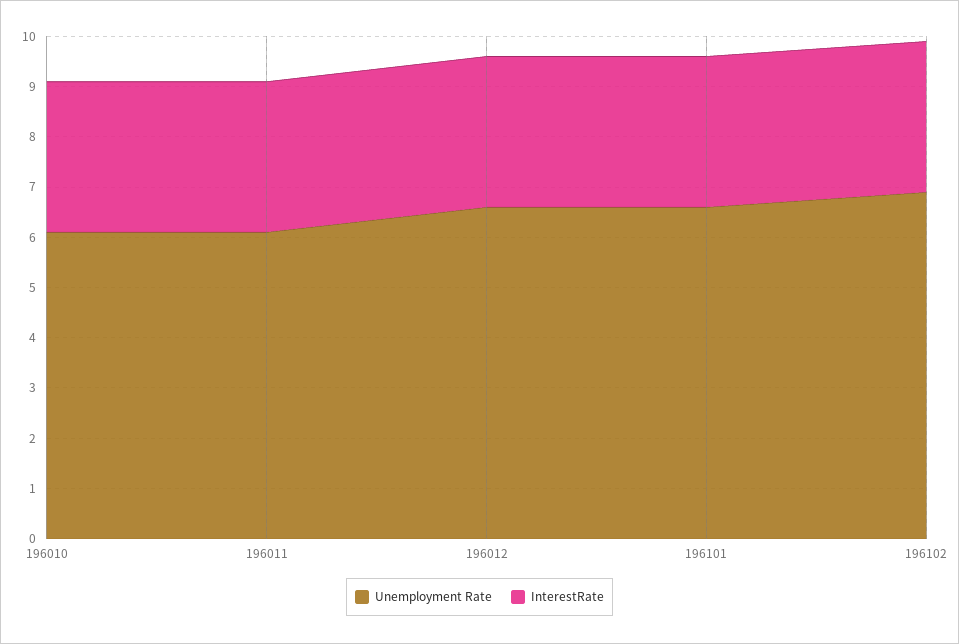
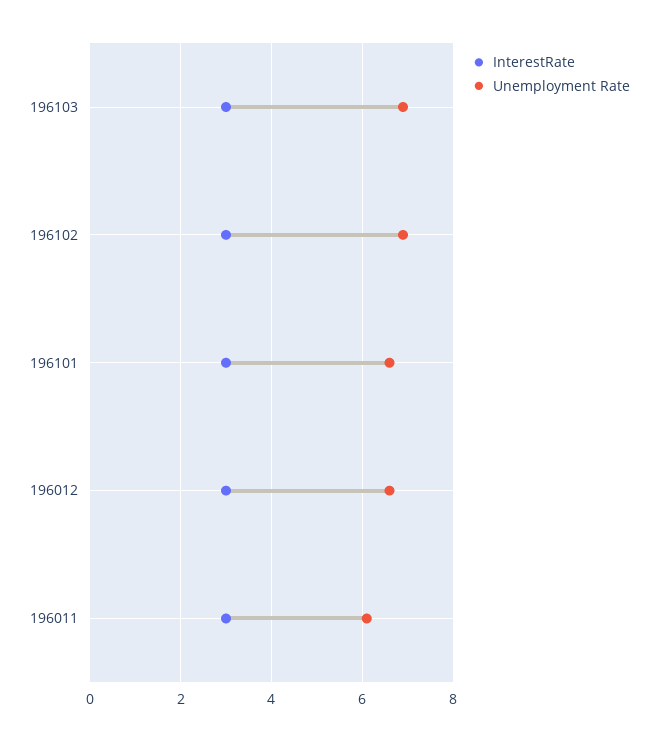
Unemployment Rate, 196010: 6 -> none
InterestRate, 196010: 3 -> none
InterestRate, 196103: none -> 3
Unemployment Rate, 196103: none -> 7

